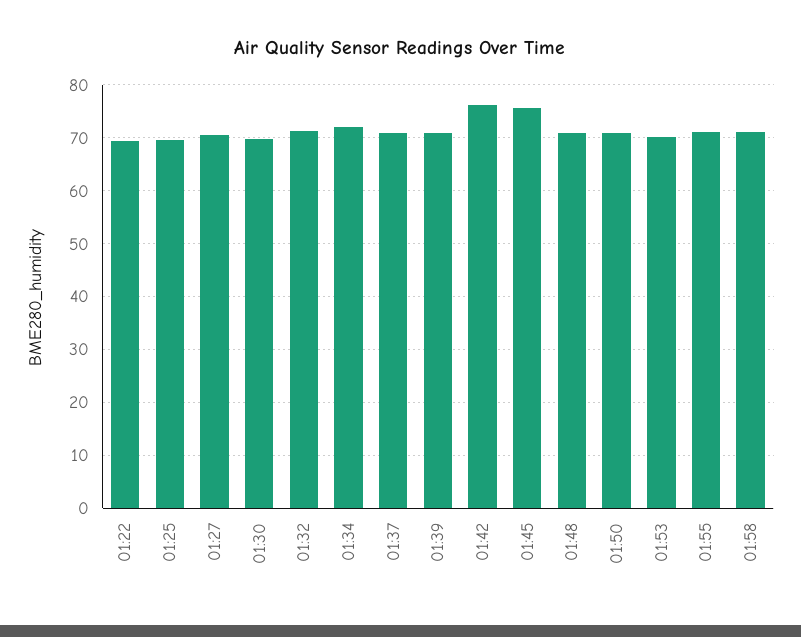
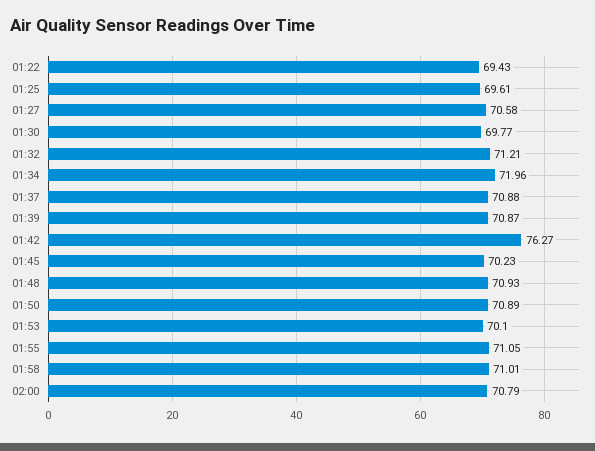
01:45: 76 -> 70.23
02:00: none -> 70.79

